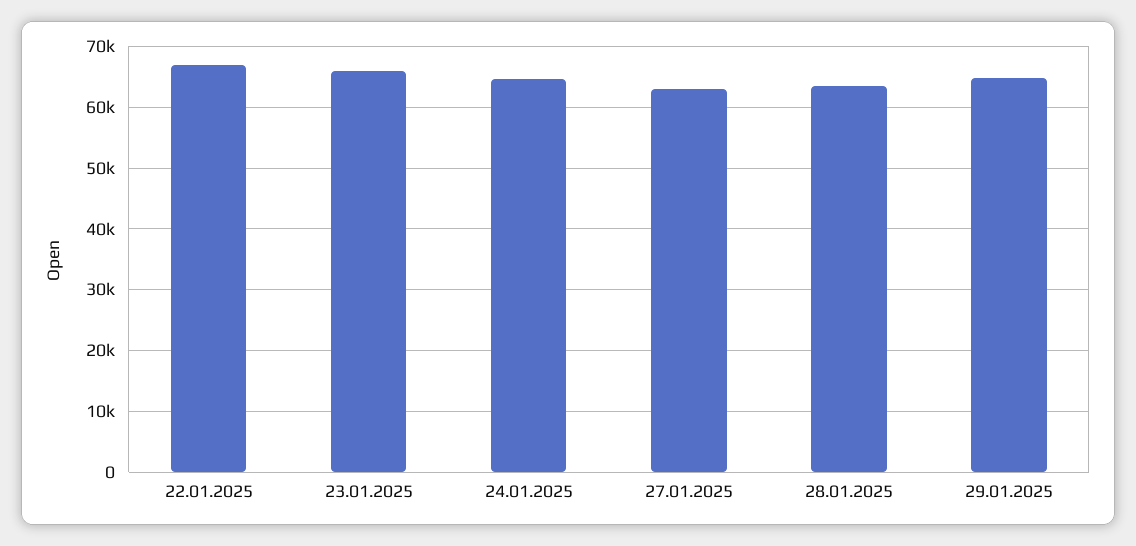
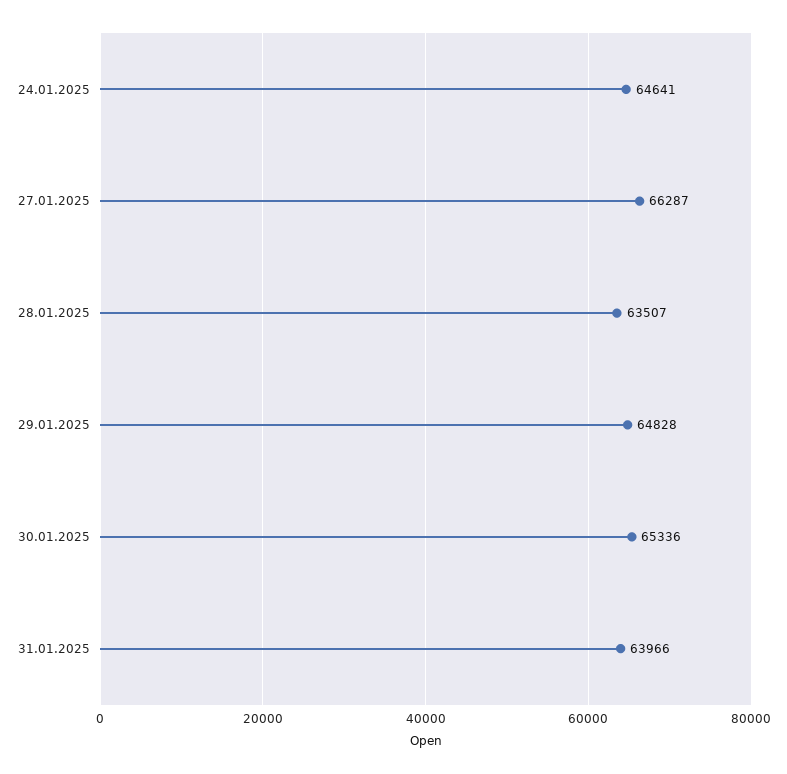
22.01.2025: 67000 -> none
23.01.2025: 66000 -> none
27.01.2025: 63000 -> 66287
30.01.2025: none -> 65336
31.01.2025: none -> 63966

